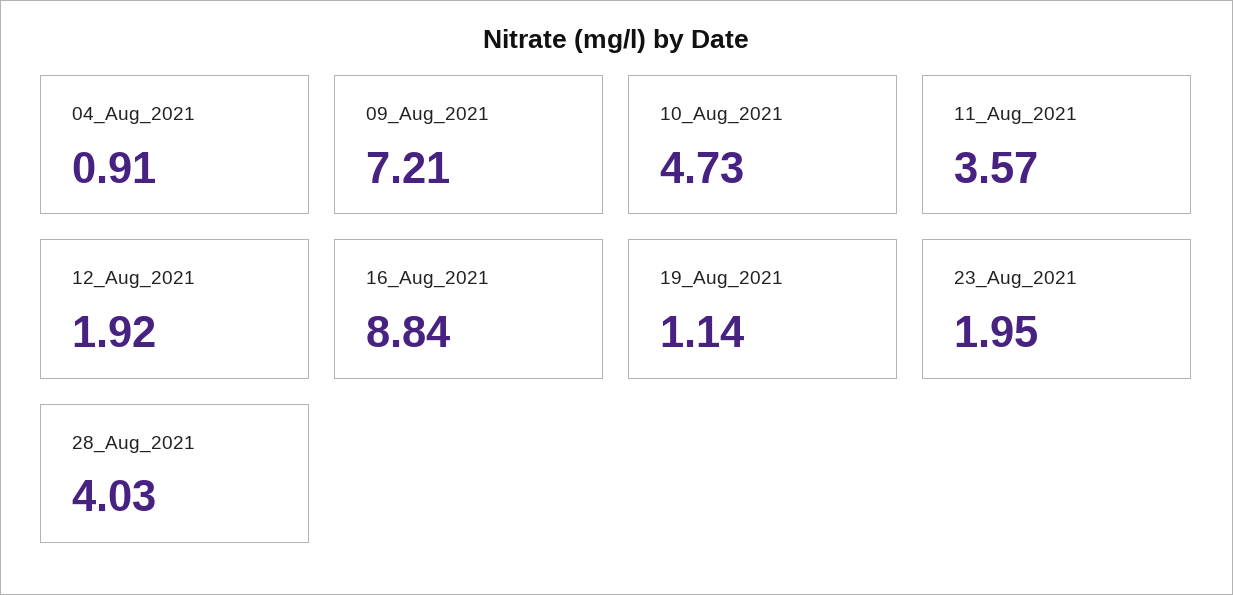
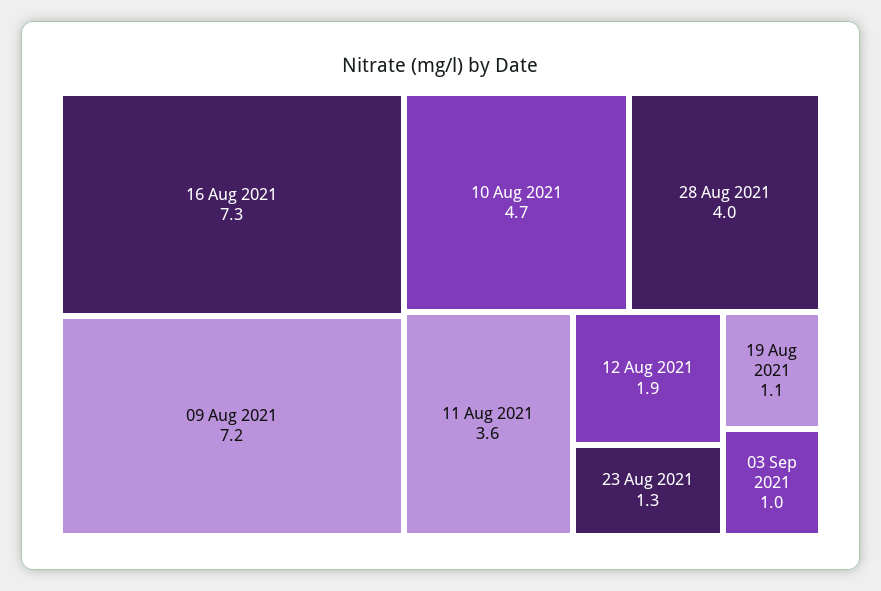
04_Aug_2021: 0.91 -> none
16_Aug_2021: 8.84 -> 7.3
23_Aug_2021: 1.95 -> 1.3
03 Sep 2021: none -> 1

